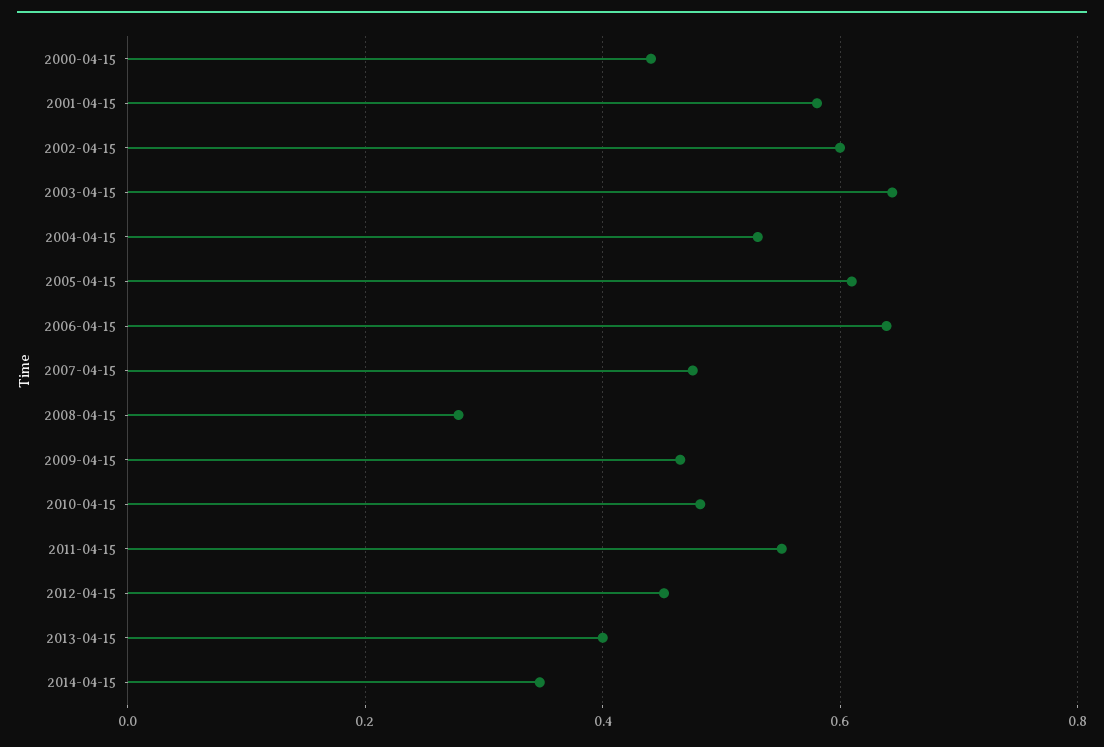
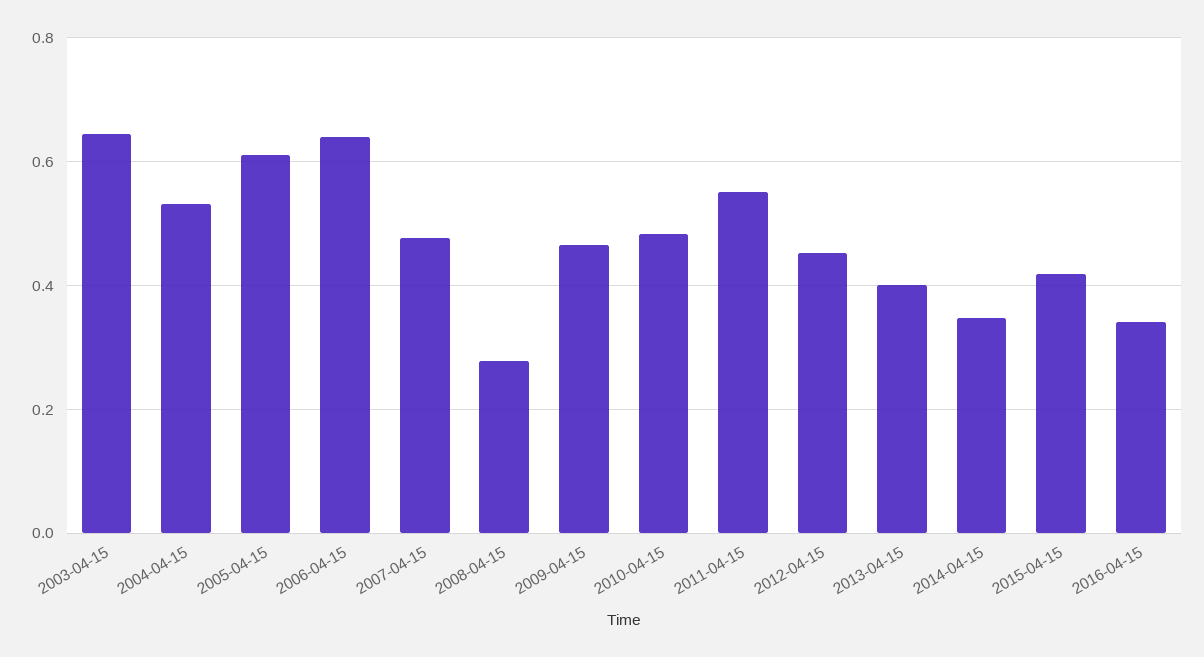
2000-04-15: 0.44 -> none
2001-04-15: 0.58 -> none
2002-04-15: 0.6 -> none
2015-04-15: none -> 0.42
2016-04-15: none -> 0.34

